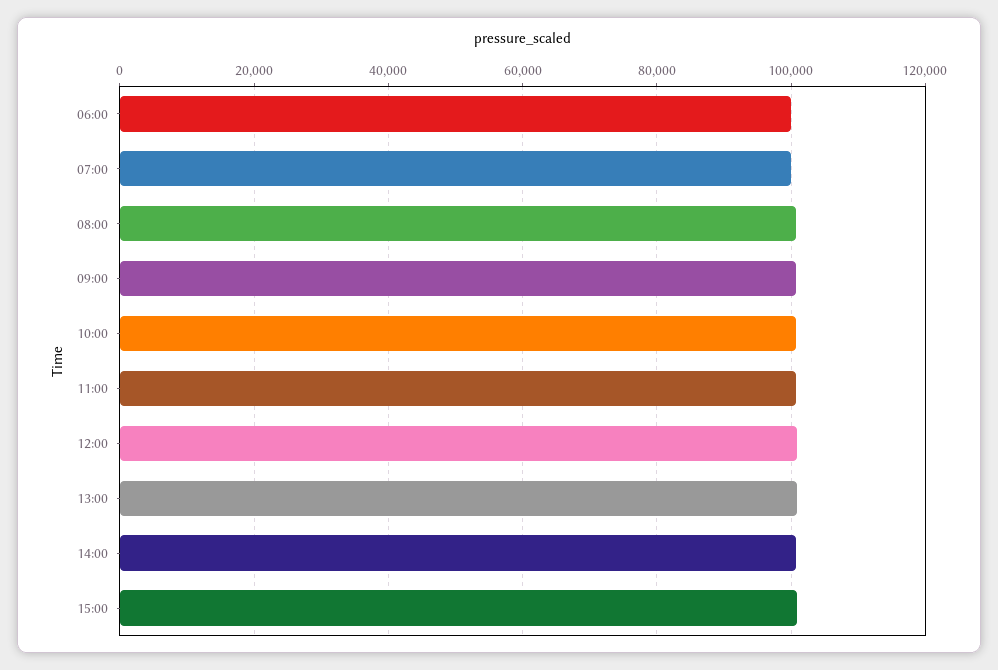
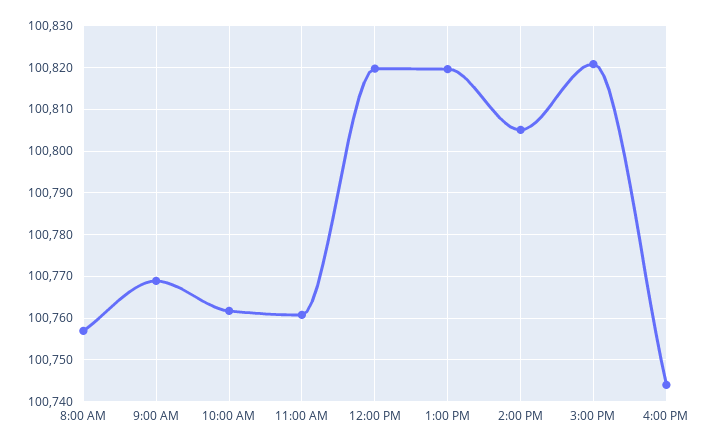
06:00: 100000 -> none
07:00: 100000 -> none
4:00 PM: none -> 100744

